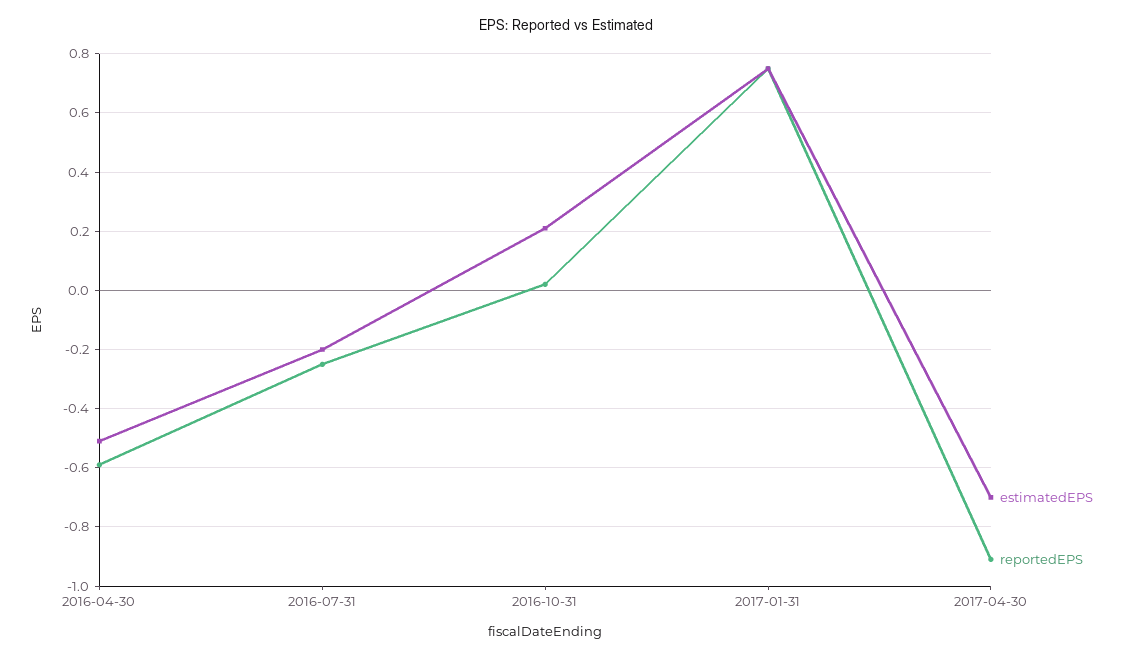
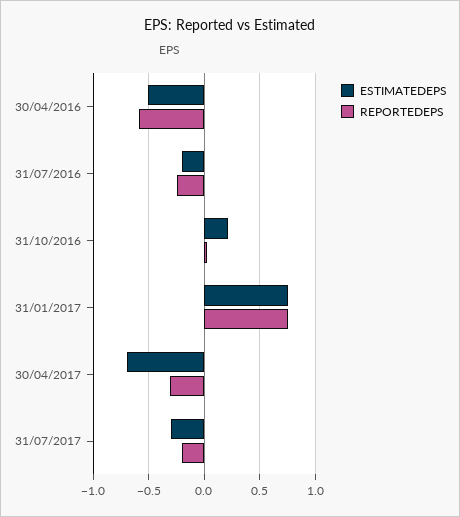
reportedEPS, 2017-04-30: -0.9 -> -0.3
estimatedEPS, 31/07/2017: none -> -0.3
reportedEPS, 31/07/2017: none -> -0.2

